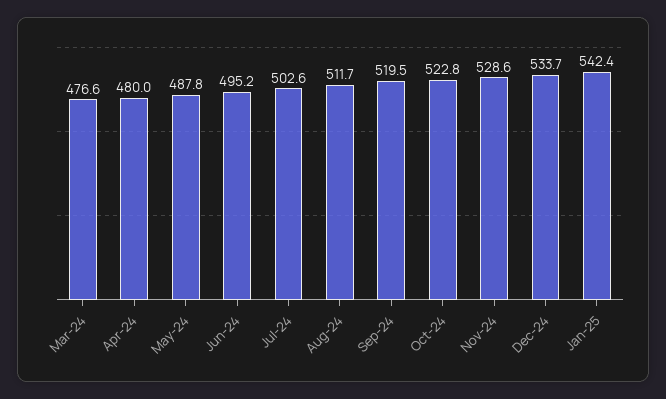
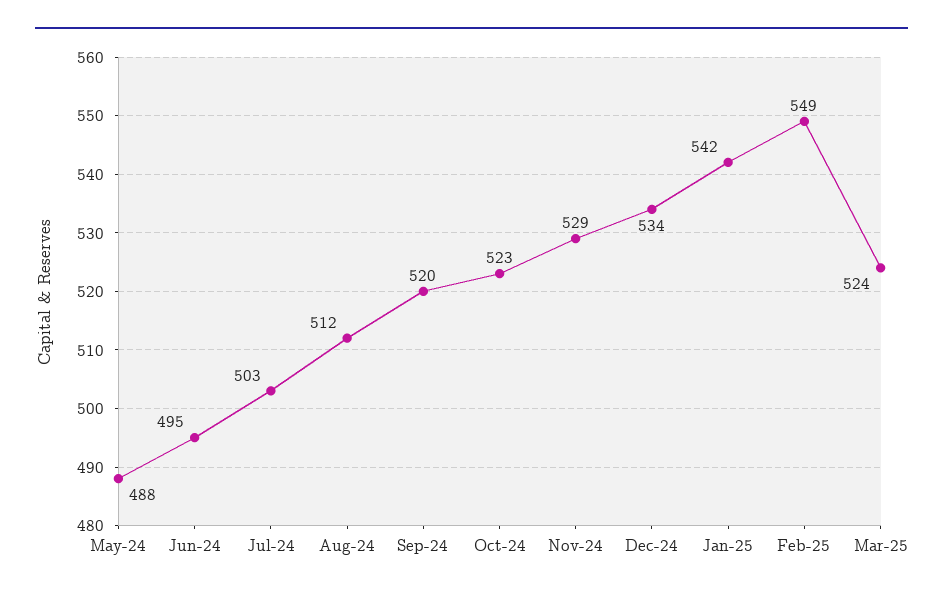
Mar-24: 476.6 -> none
Apr-24: 480 -> none
Feb-25: none -> 549
Mar-25: none -> 524

